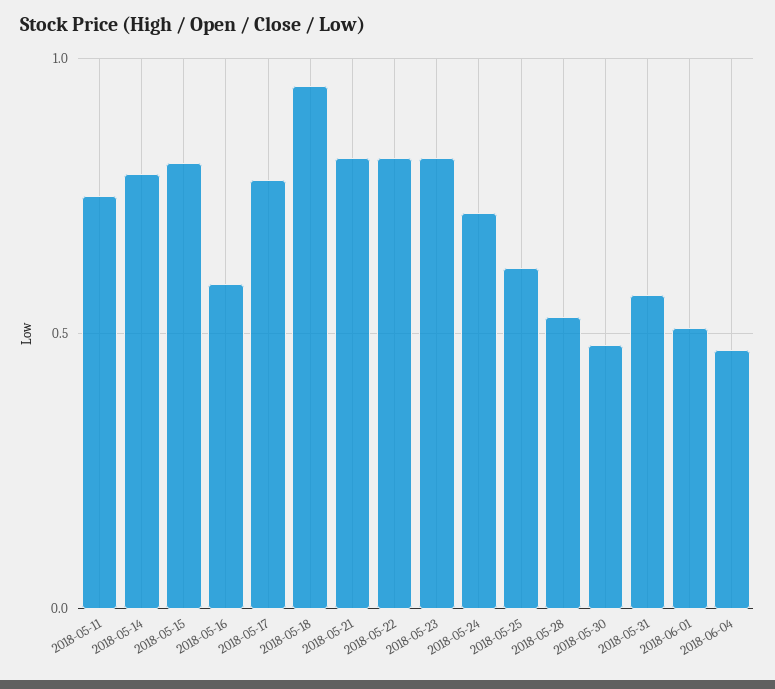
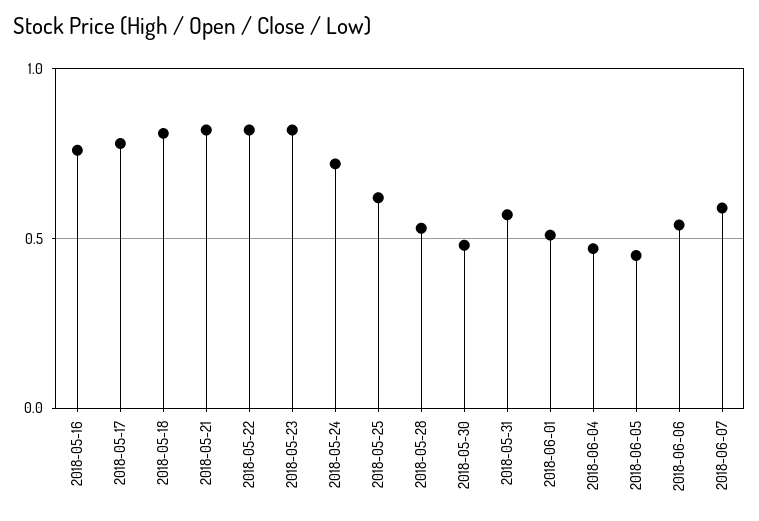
2018-05-11: 0.75 -> none
2018-05-14: 0.8 -> none
2018-05-15: 0.8 -> none
2018-05-16: 0.6 -> 0.75
2018-05-18: 0.95 -> 0.8
2018-06-05: none -> 0.45
2018-06-06: none -> 0.55
2018-06-07: none -> 0.6

